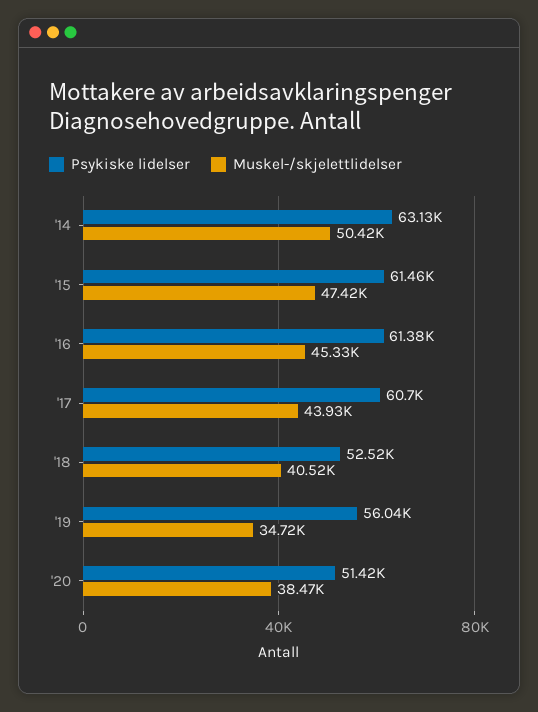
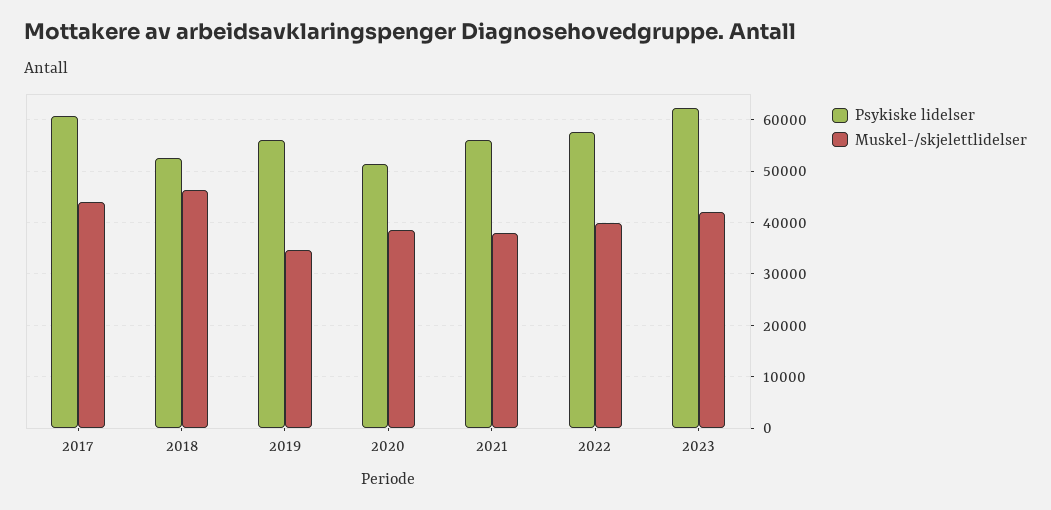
Psykiske lidelser, '14: 63130 -> none
Muskel-/skjelettlidelser, '14: 50420 -> none
Psykiske lidelser, '15: 61460 -> none
Muskel-/skjelettlidelser, '15: 47420 -> none
Psykiske lidelser, '16: 61380 -> none
Muskel-/skjelettlidelser, '16: 45330 -> none
Muskel-/skjelettlidelser, '18: 40520 -> 46000
Psykiske lidelser, 2021: none -> 56000
Muskel-/skjelettlidelser, 2021: none -> 38000
Psykiske lidelser, 2022: none -> 58000
Muskel-/skjelettlidelser, 2022: none -> 40000
Psykiske lidelser, 2023: none -> 62000
Muskel-/skjelettlidelser, 2023: none -> 42000

